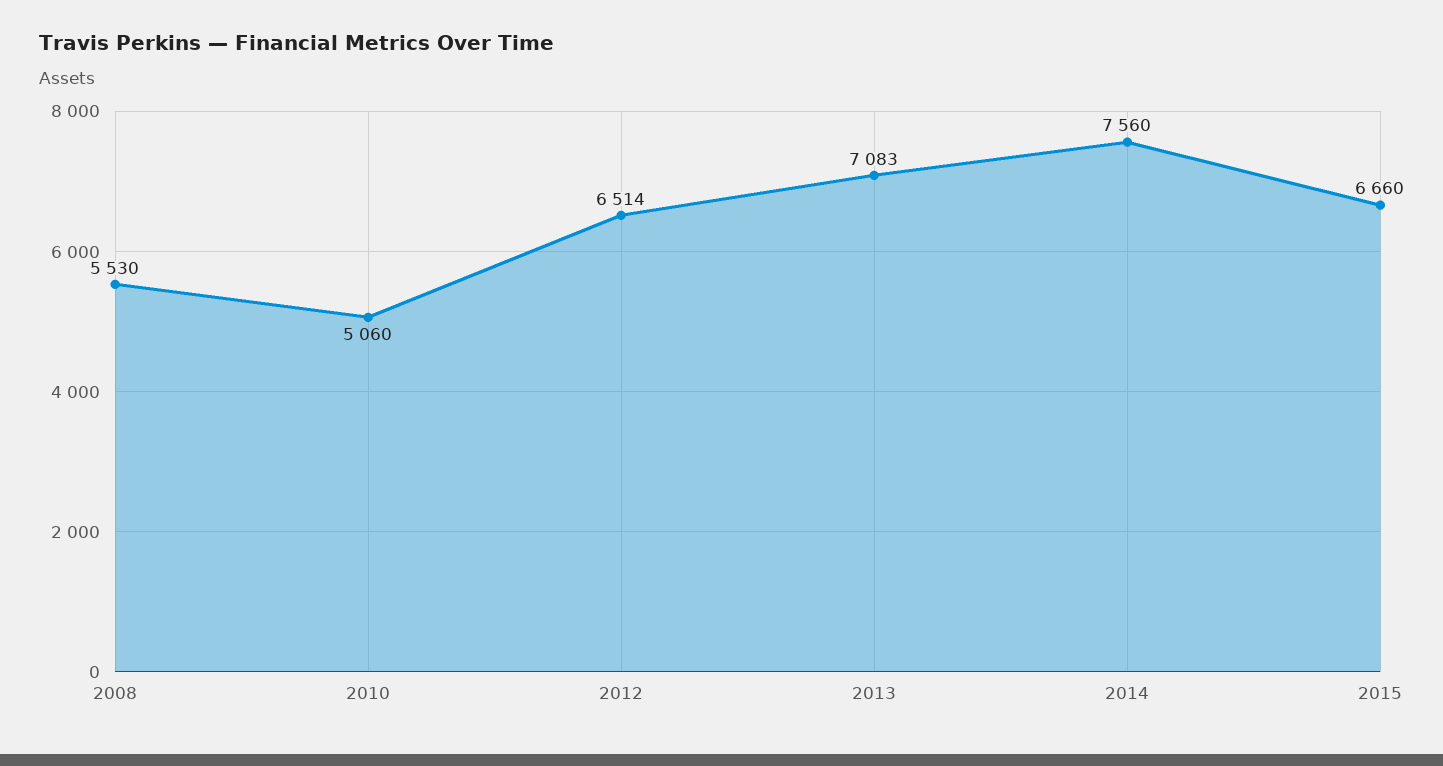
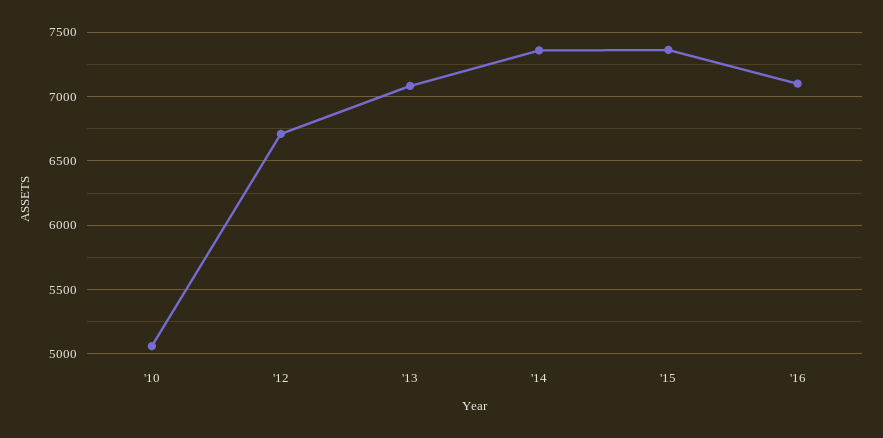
2008: 5530 -> none
2012: 6514 -> 6700
2014: 7560 -> 7350
2015: 6660 -> 7350
'16: none -> 7100

